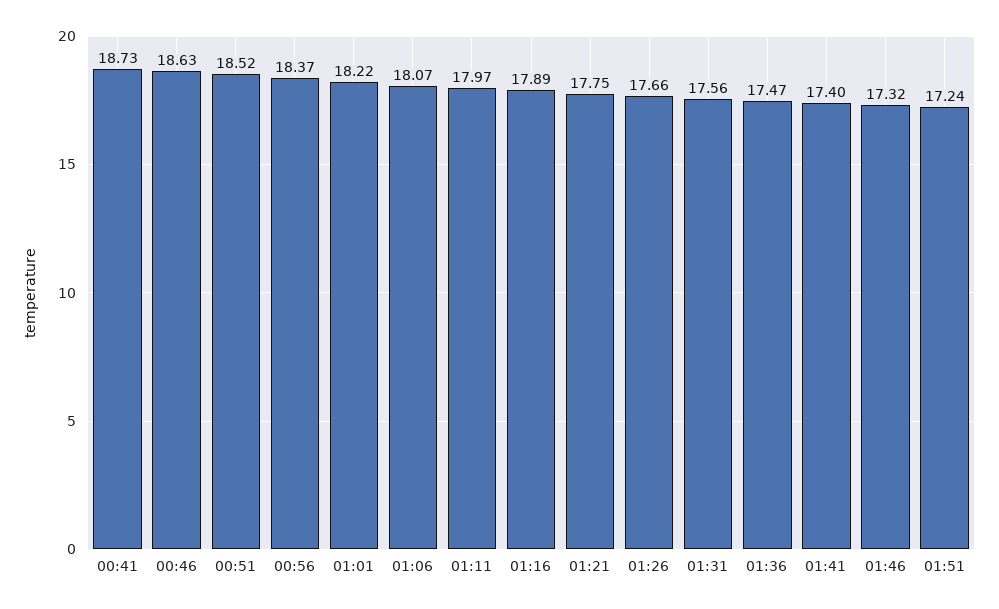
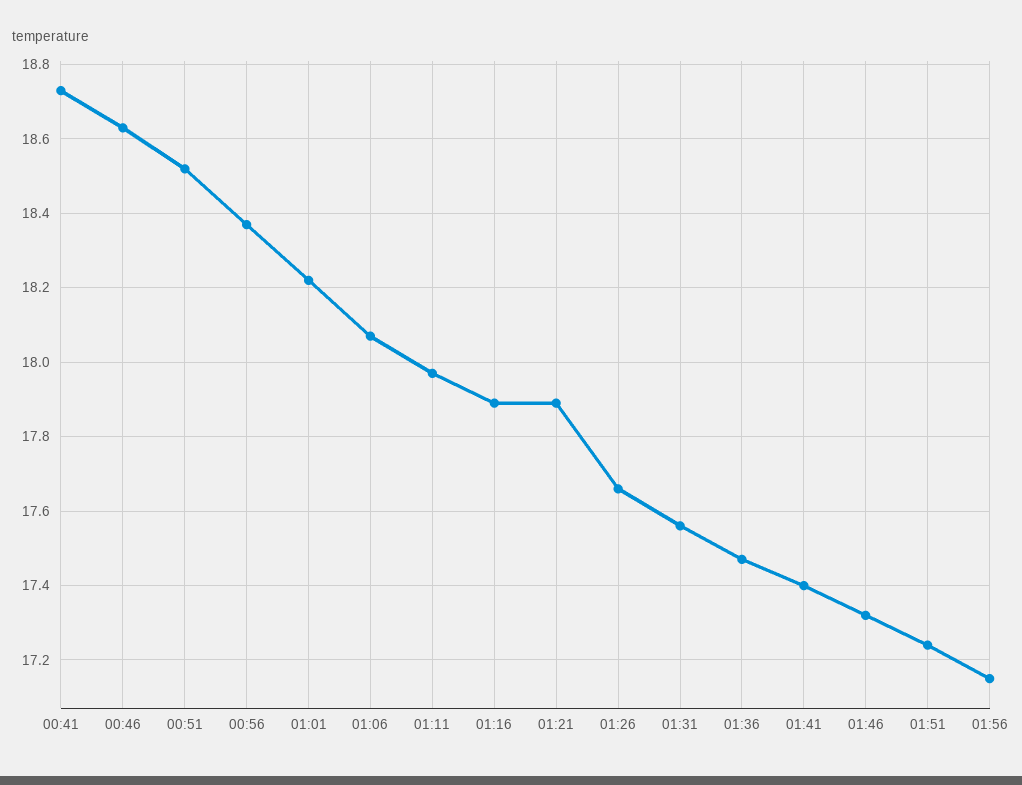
01:21: 17.75 -> 17.9
01:56: none -> 17.15

